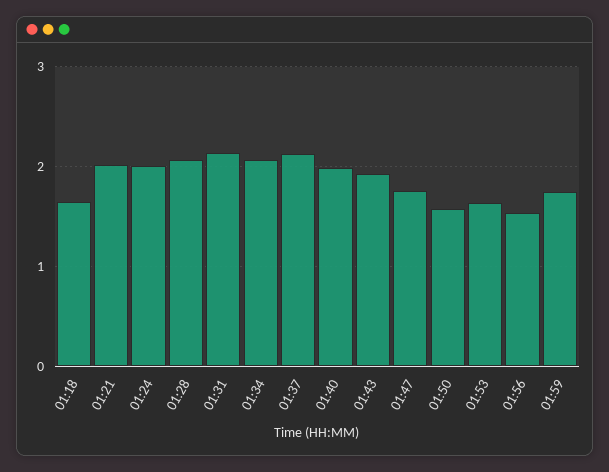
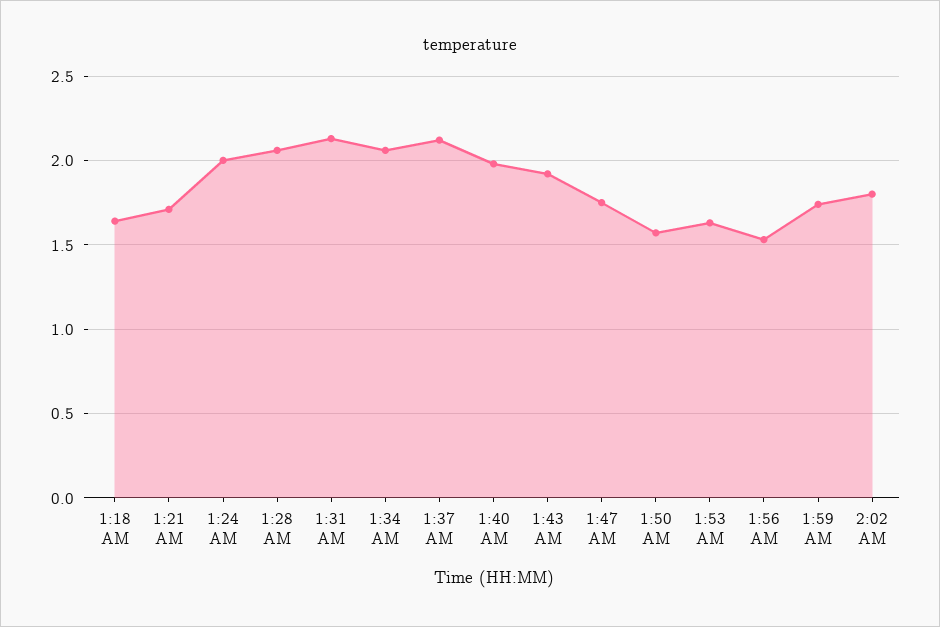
01:21: 2 -> 1.7
2:02 AM: none -> 1.8

